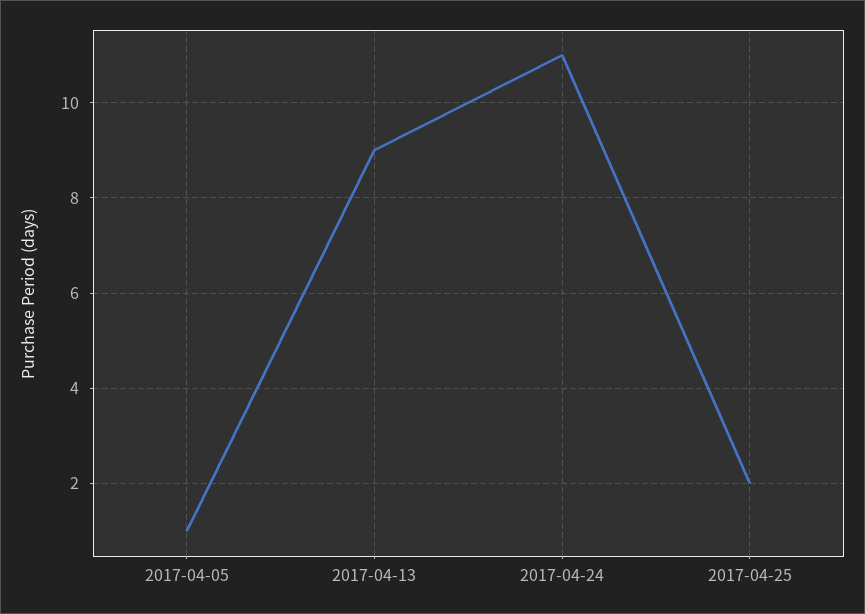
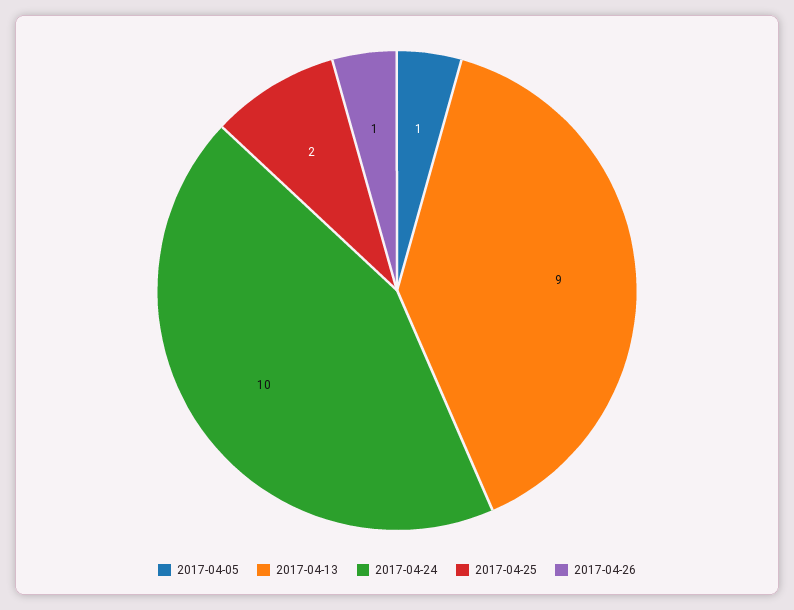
2017-04-24: 11 -> 10
2017-04-26: none -> 1

